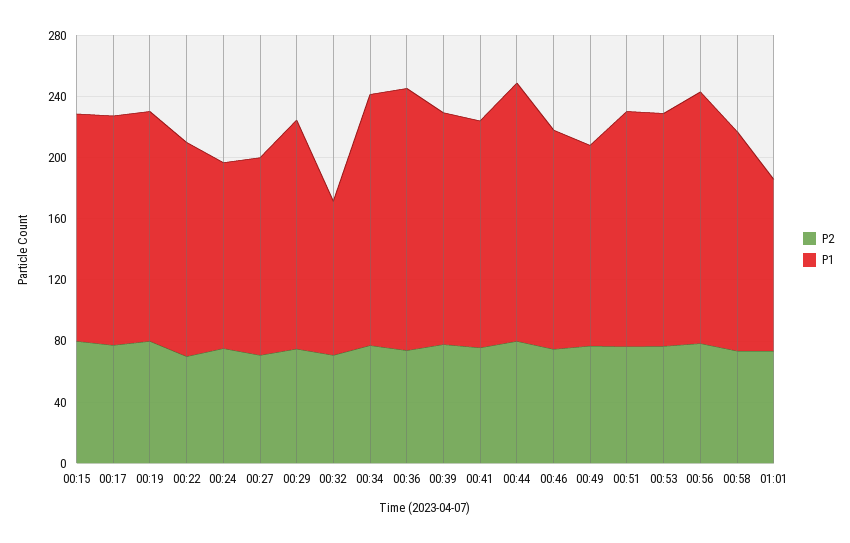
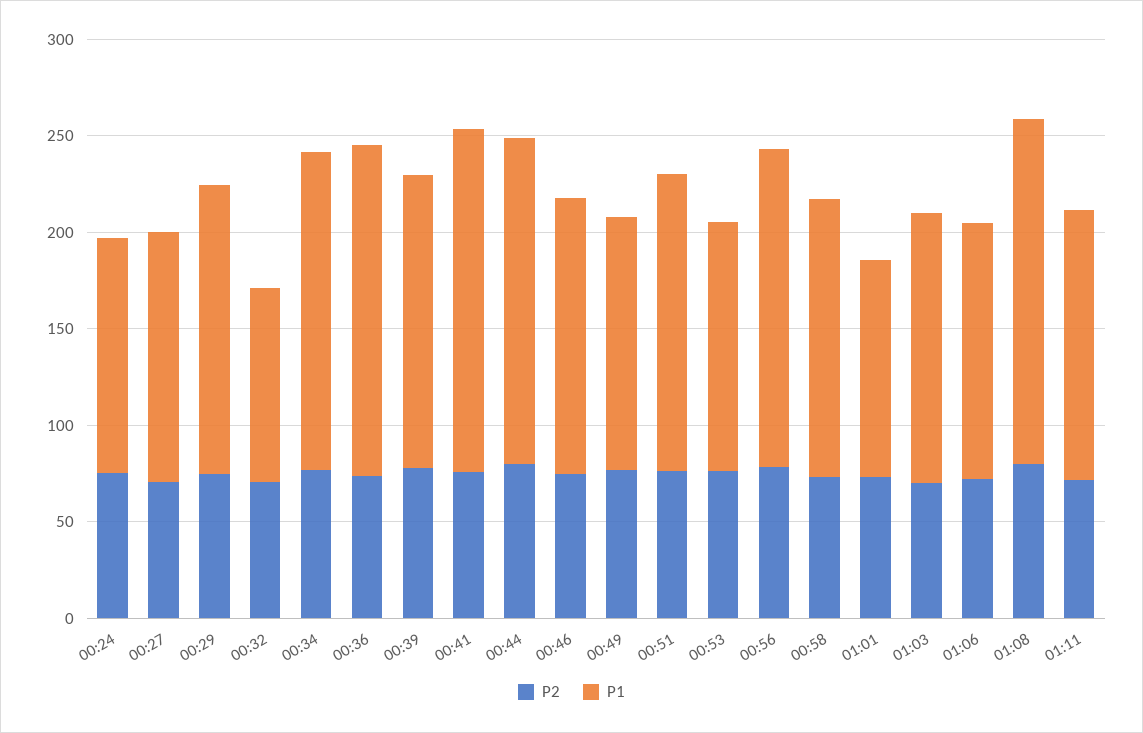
P2, 00:15: 80 -> none
P1, 00:15: 150 -> none
P2, 00:17: 80 -> none
P1, 00:17: 150 -> none
P2, 00:19: 80 -> none
P1, 00:19: 150 -> none
P2, 00:22: 70 -> none
P1, 00:22: 140 -> none
P1, 00:41: 150 -> 180
P1, 00:53: 150 -> 130
P2, 01:03: none -> 70
P1, 01:03: none -> 140
P2, 01:06: none -> 70
P1, 01:06: none -> 130
P2, 01:08: none -> 80
P1, 01:08: none -> 180
P2, 01:11: none -> 70
P1, 01:11: none -> 140

